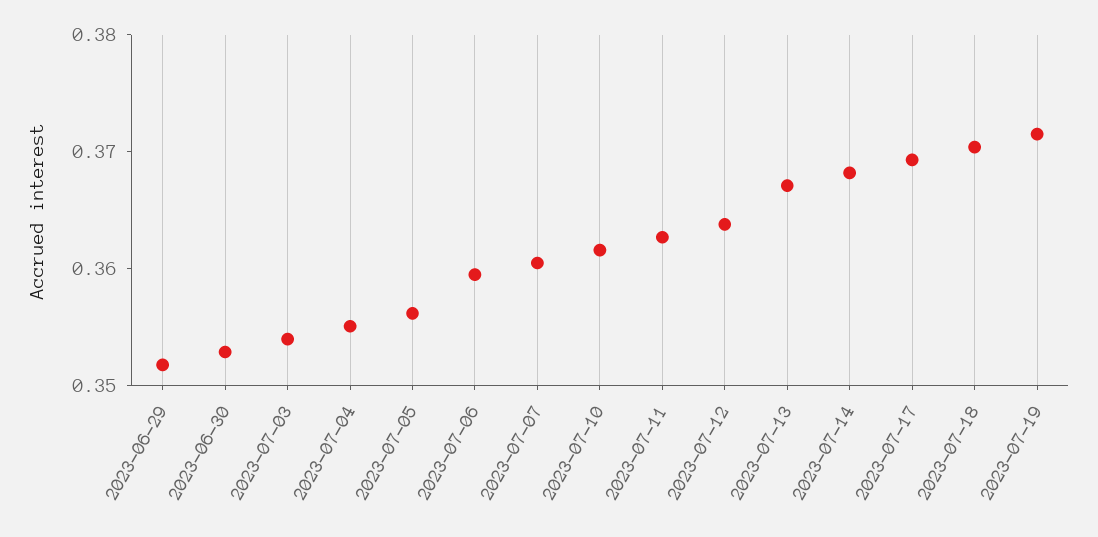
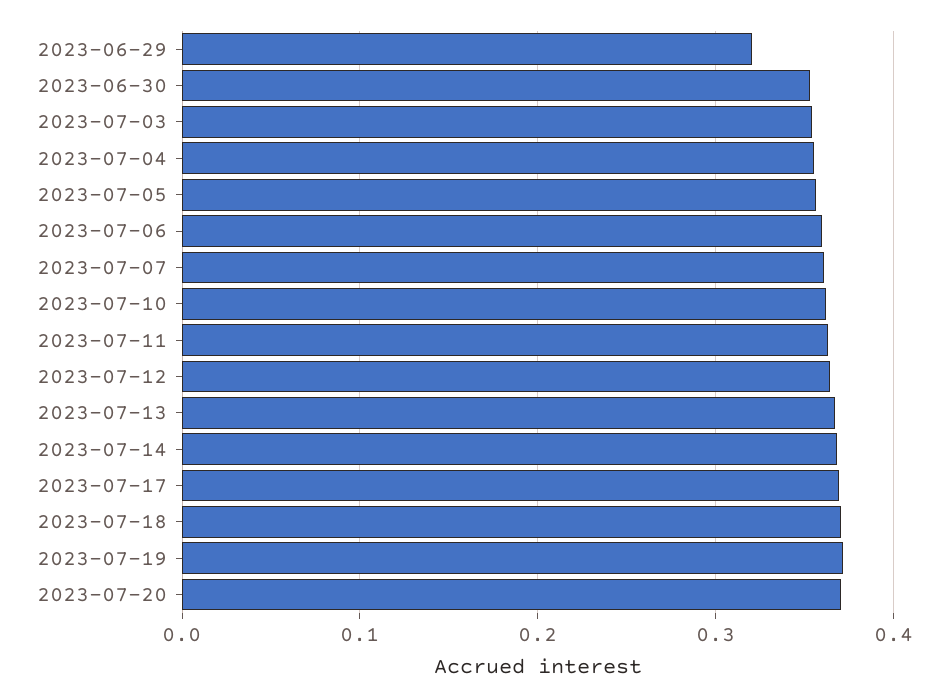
2023-06-29: 0.352 -> 0.32
2023-07-20: none -> 0.37

